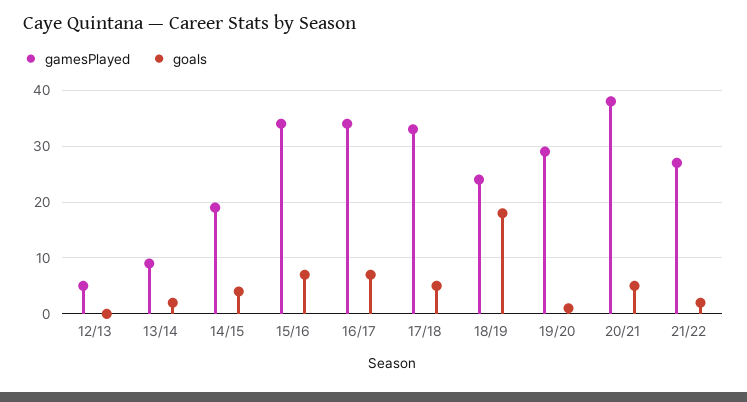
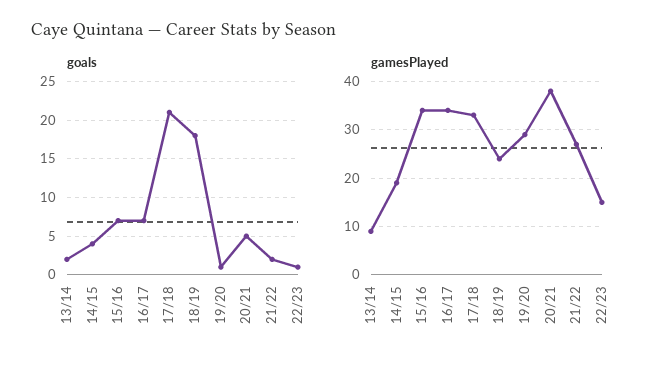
gamesPlayed, 12/13: 5 -> none
goals, 12/13: 0 -> none
goals, 17/18: 5 -> 21
goals, 22/23: none -> 1
gamesPlayed, 22/23: none -> 15

